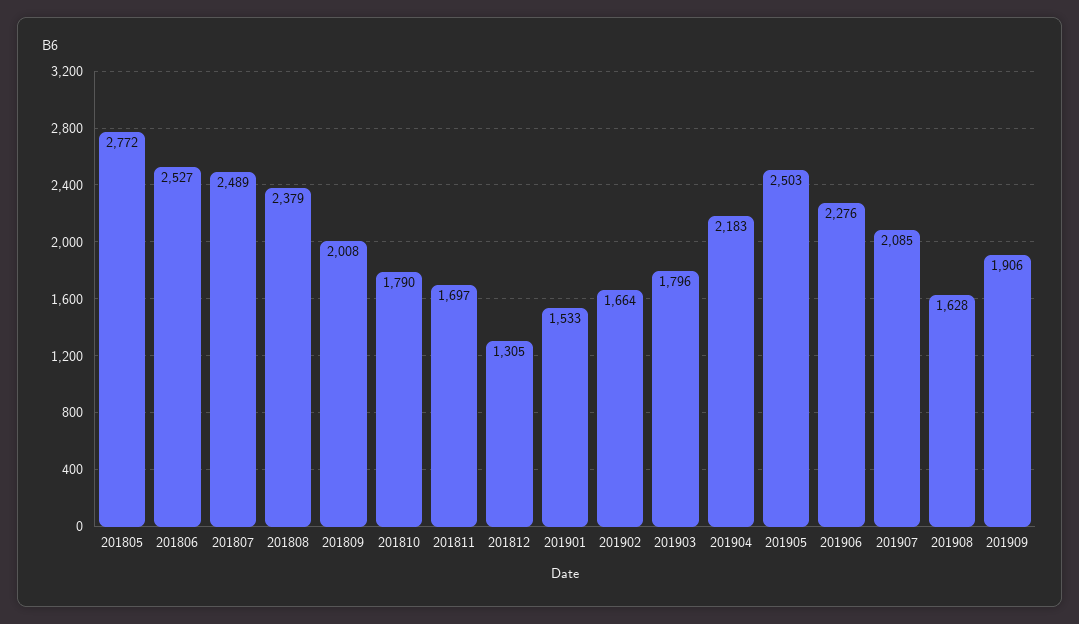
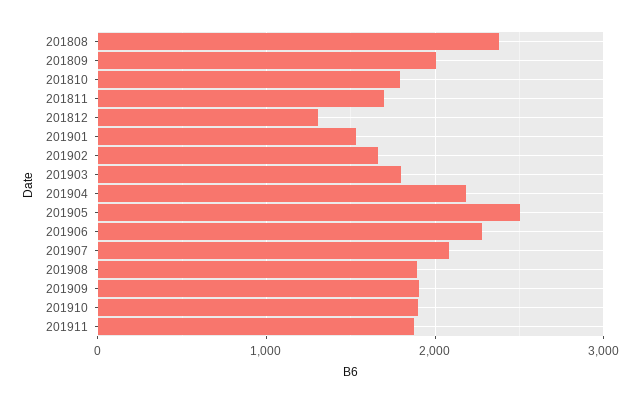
201805: 2772 -> none
201806: 2527 -> none
201807: 2489 -> none
201908: 1628 -> 1900
201910: none -> 1900
201911: none -> 1900

